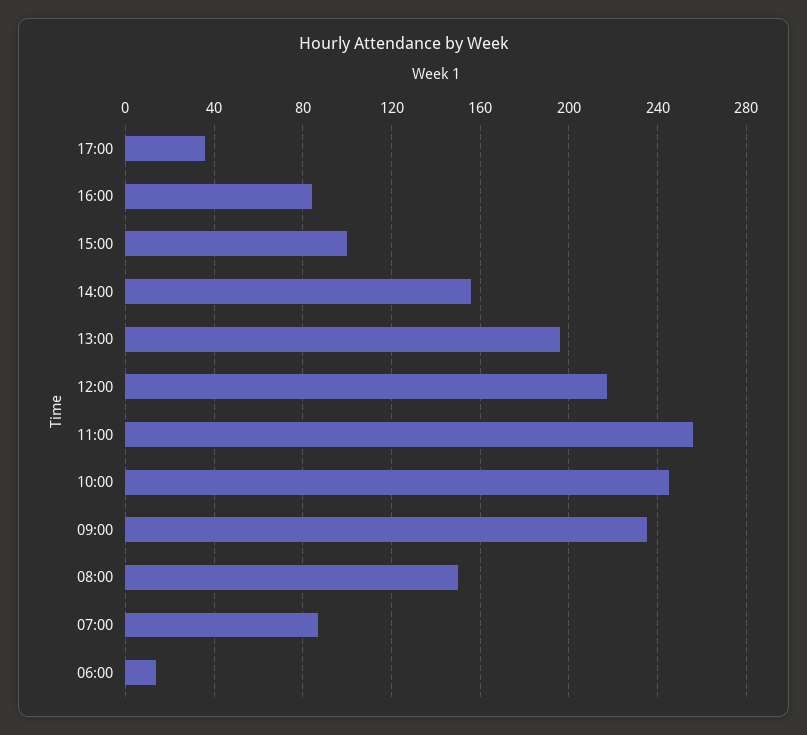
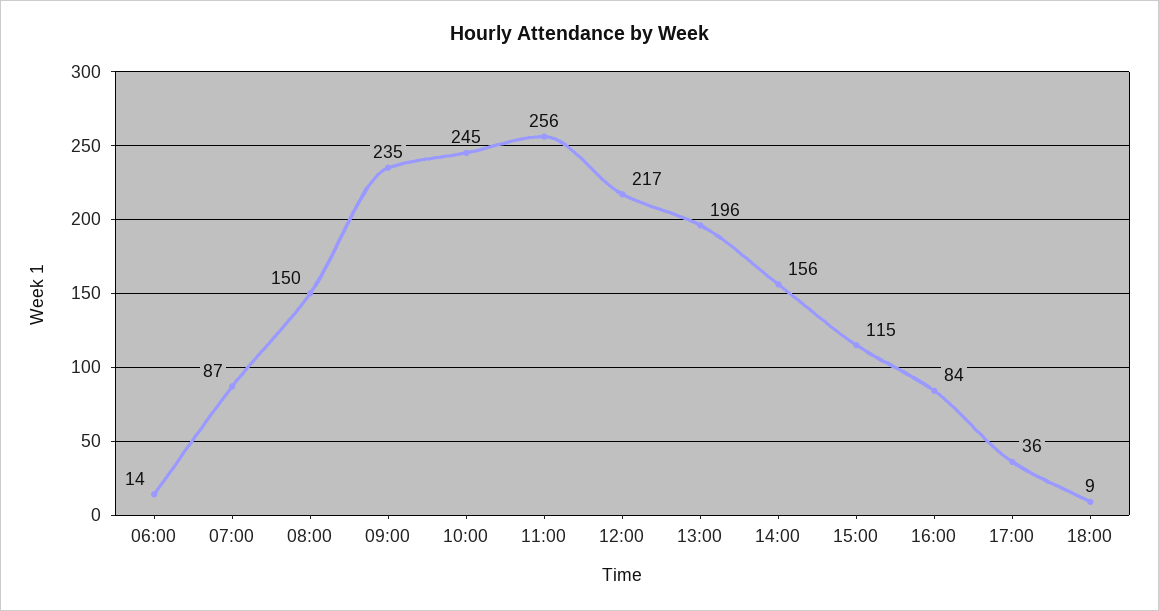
15:00: 100 -> 115
18:00: none -> 9

